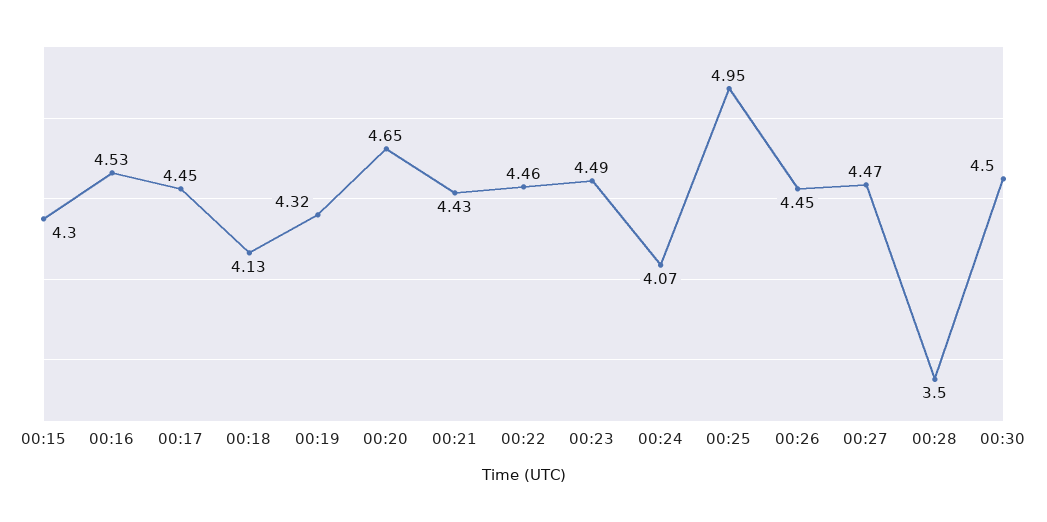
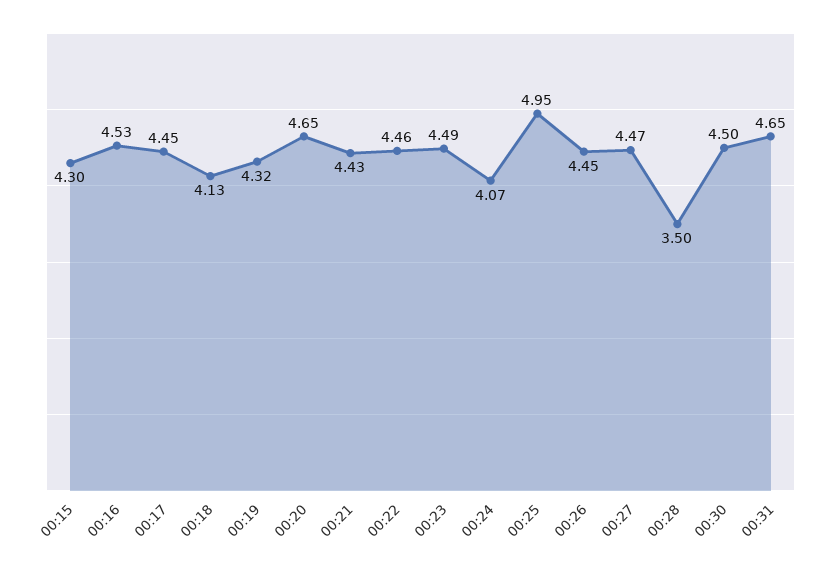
00:31: none -> 4.65

